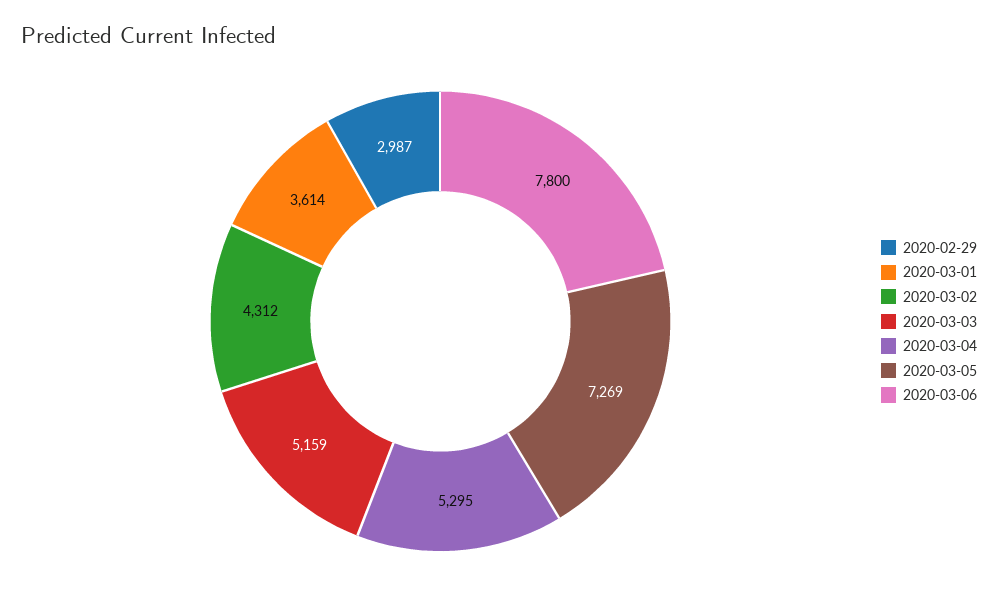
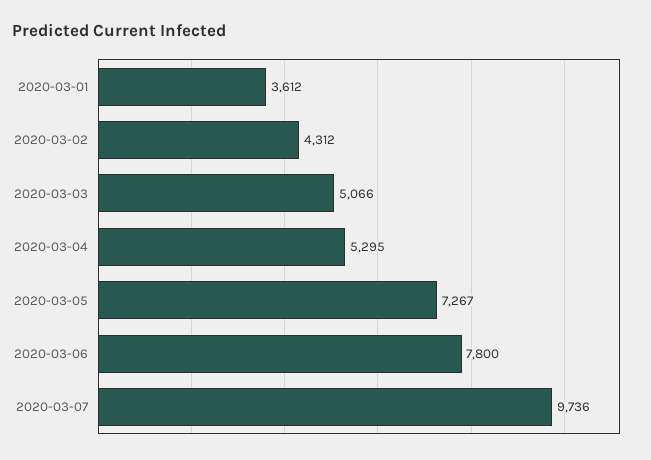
2020-02-29: 2987 -> none
2020-03-01: 3614 -> 3612
2020-03-03: 5159 -> 5066
2020-03-05: 7269 -> 7267
2020-03-07: none -> 9736

